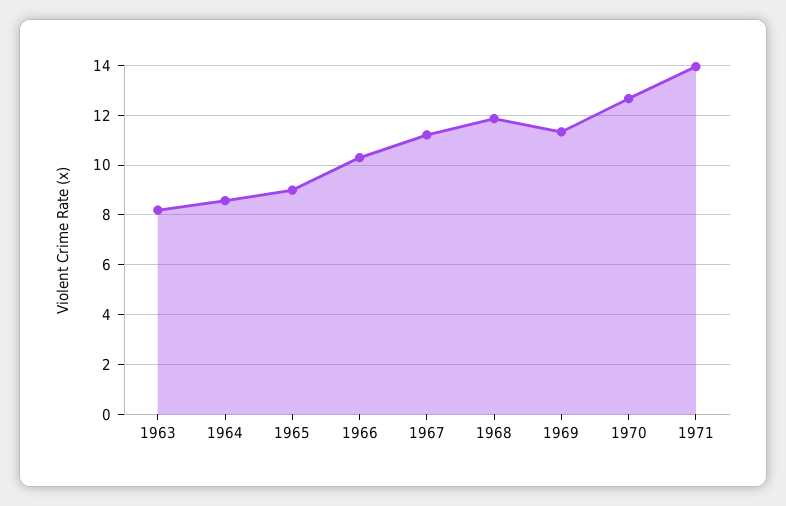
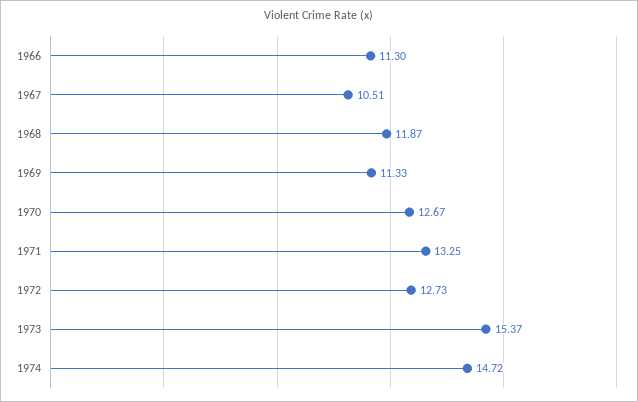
1963: 8.25 -> none
1964: 8.5 -> none
1965: 9 -> none
1966: 10.25 -> 11.3
1967: 11.25 -> 10.51
1971: 14 -> 13.25
1972: none -> 12.73
1973: none -> 15.37
1974: none -> 14.72

